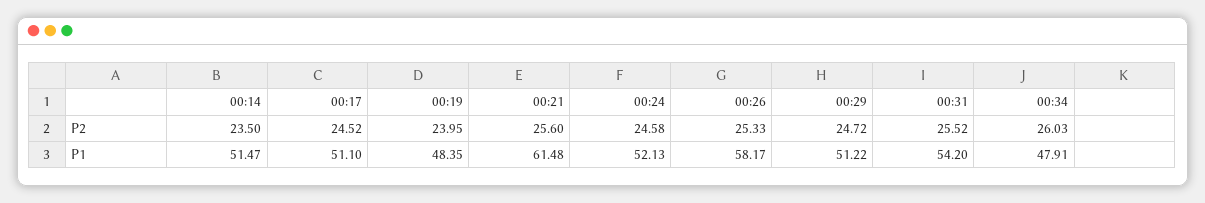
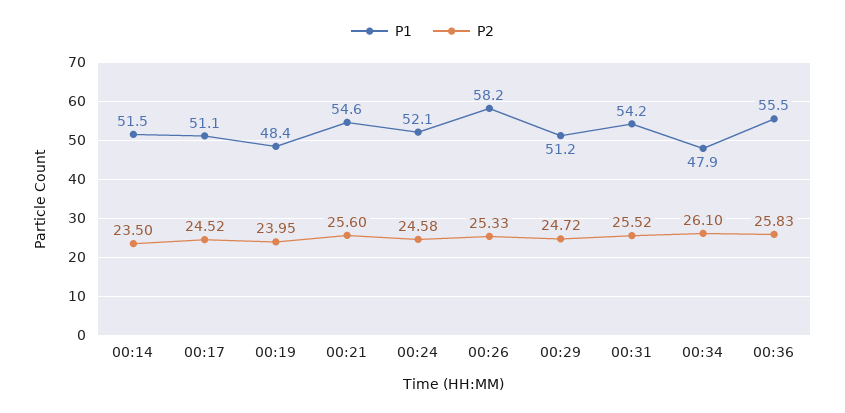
P2, 00:34: 26.03 -> 26.1
P1, 00:21: 61.48 -> 54.6
P1, 00:36: none -> 55.5
P2, 00:36: none -> 25.83

